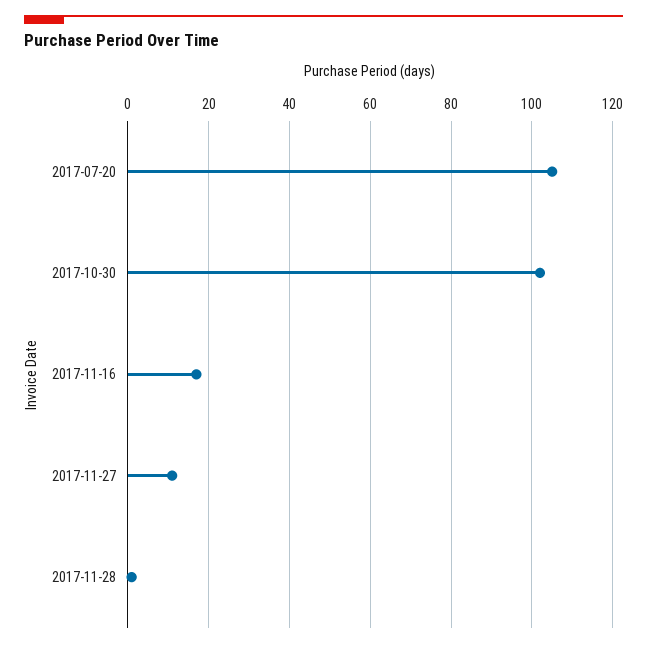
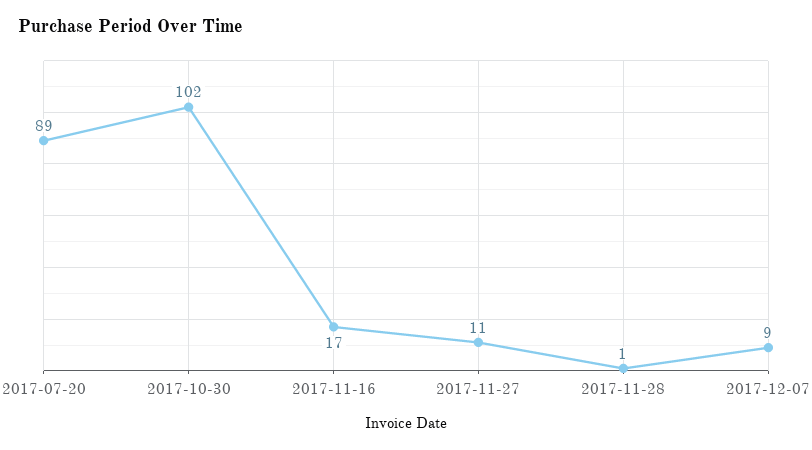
2017-07-20: 105 -> 89
2017-12-07: none -> 9

